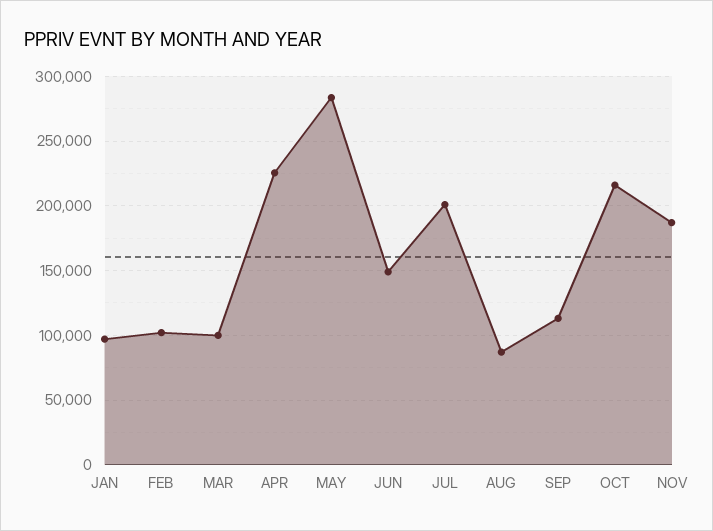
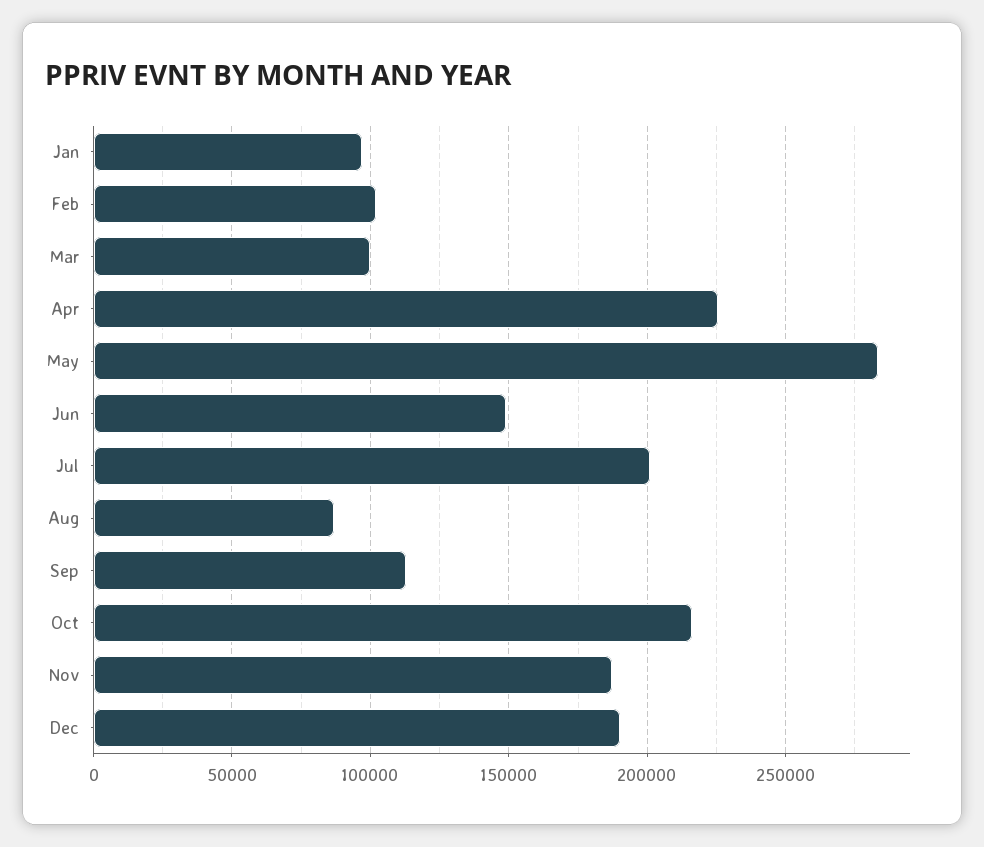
Dec: none -> 190000

